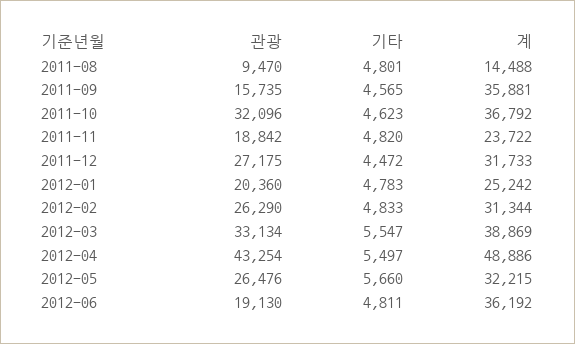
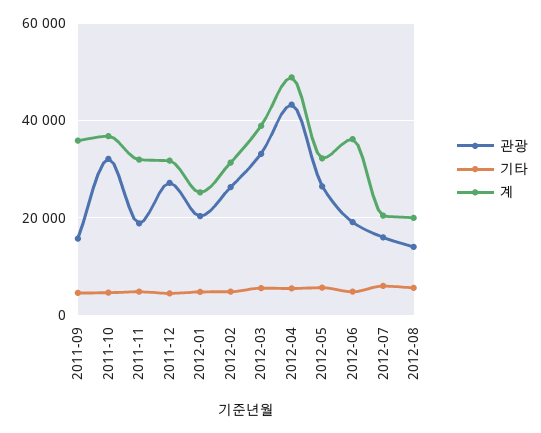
관광, 2011-08: 9470 -> none
기타, 2011-08: 4801 -> none
계, 2011-08: 14488 -> none
계, 2011-11: 23722 -> 32000
관광, 2012-07: none -> 16000
기타, 2012-07: none -> 6000
계, 2012-07: none -> 20000
관광, 2012-08: none -> 14000
기타, 2012-08: none -> 6000
계, 2012-08: none -> 20000

